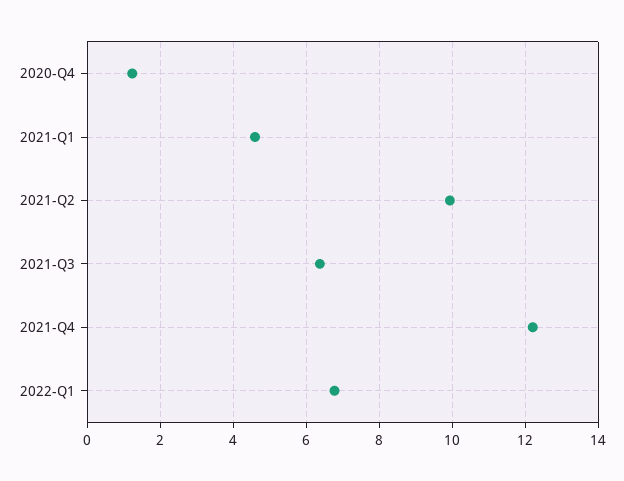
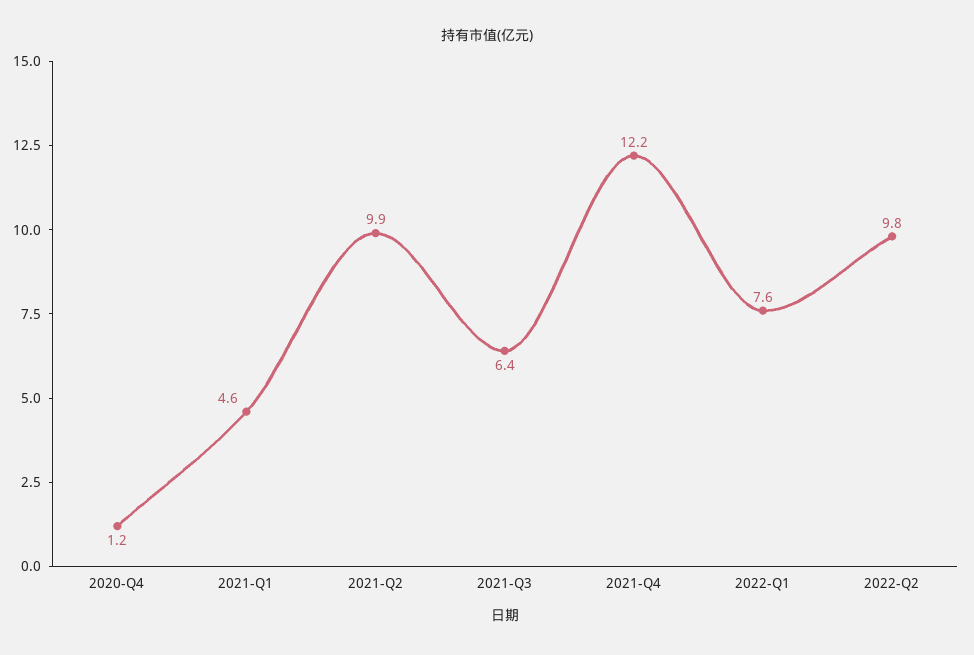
2022-Q1: 6.8 -> 7.6
2022-Q2: none -> 9.8

